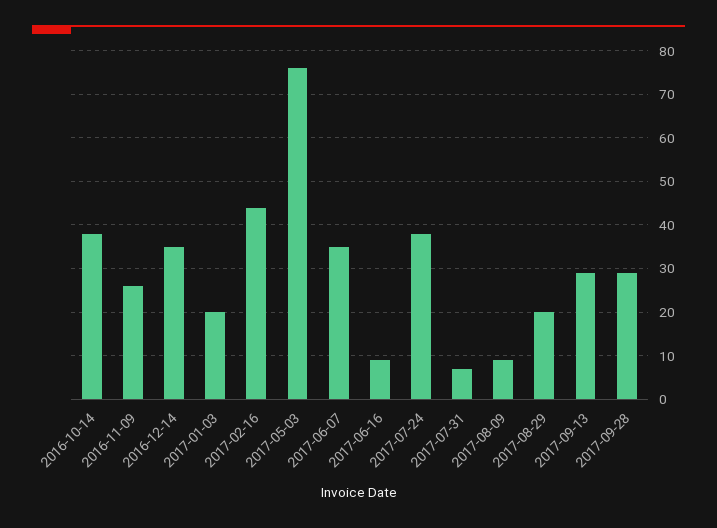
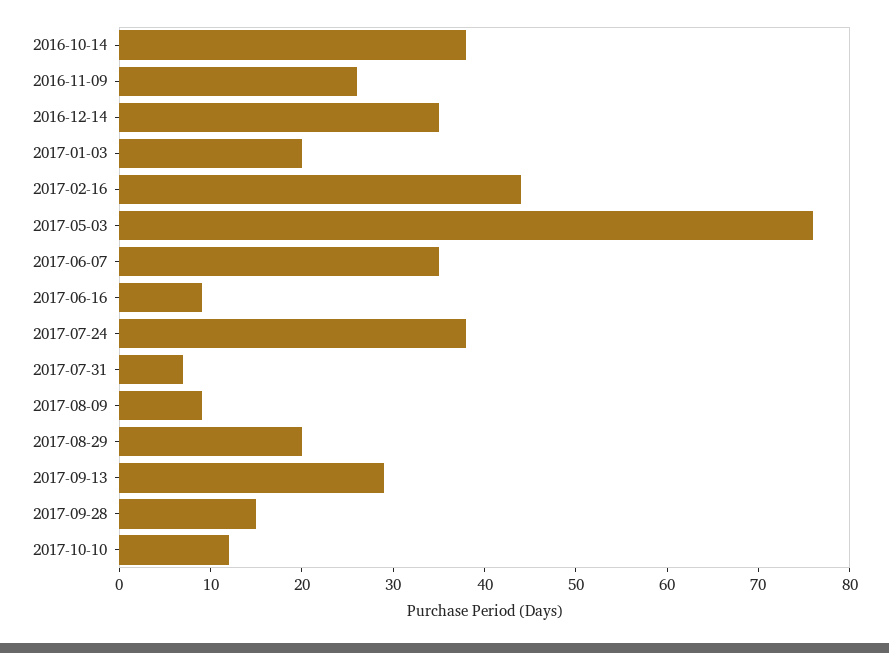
2017-09-28: 30 -> 15
2017-10-10: none -> 12

